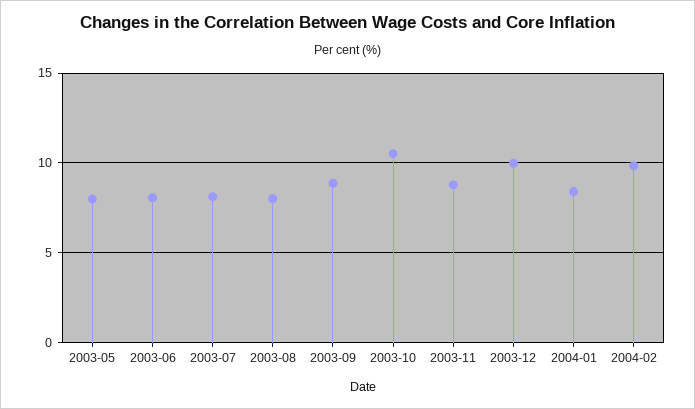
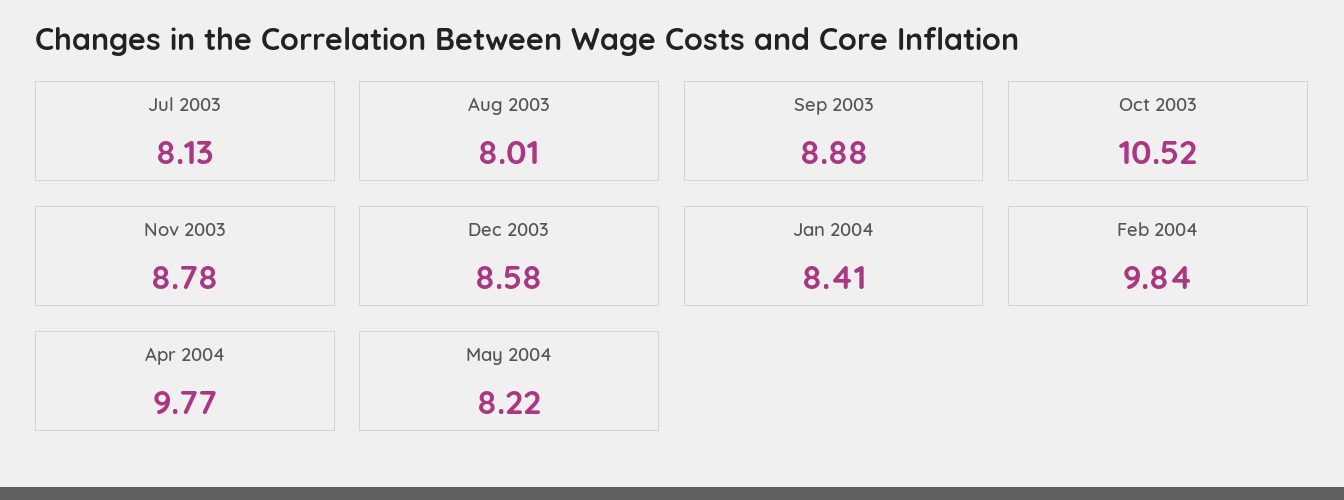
2003-05: 8 -> none
2003-06: 8 -> none
2003-12: 10 -> 8.58
Apr 2004: none -> 9.77
May 2004: none -> 8.22

